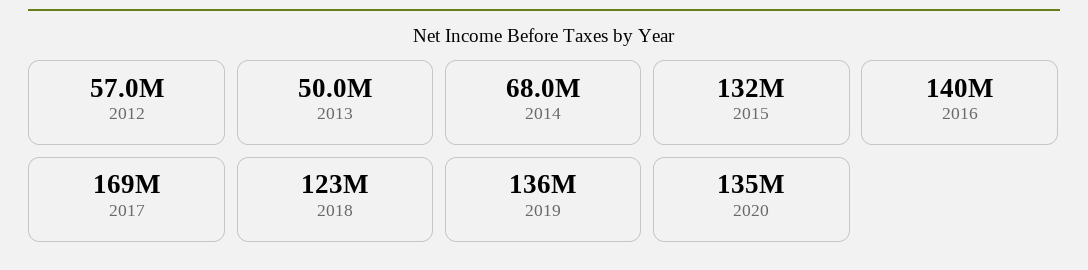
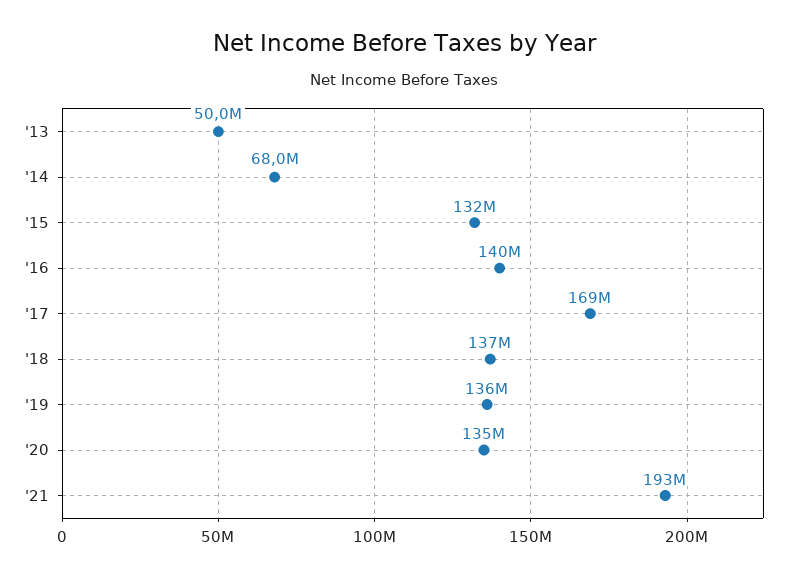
2012: 57000000 -> none
2018: 123000000 -> 137000000
'21: none -> 193000000

